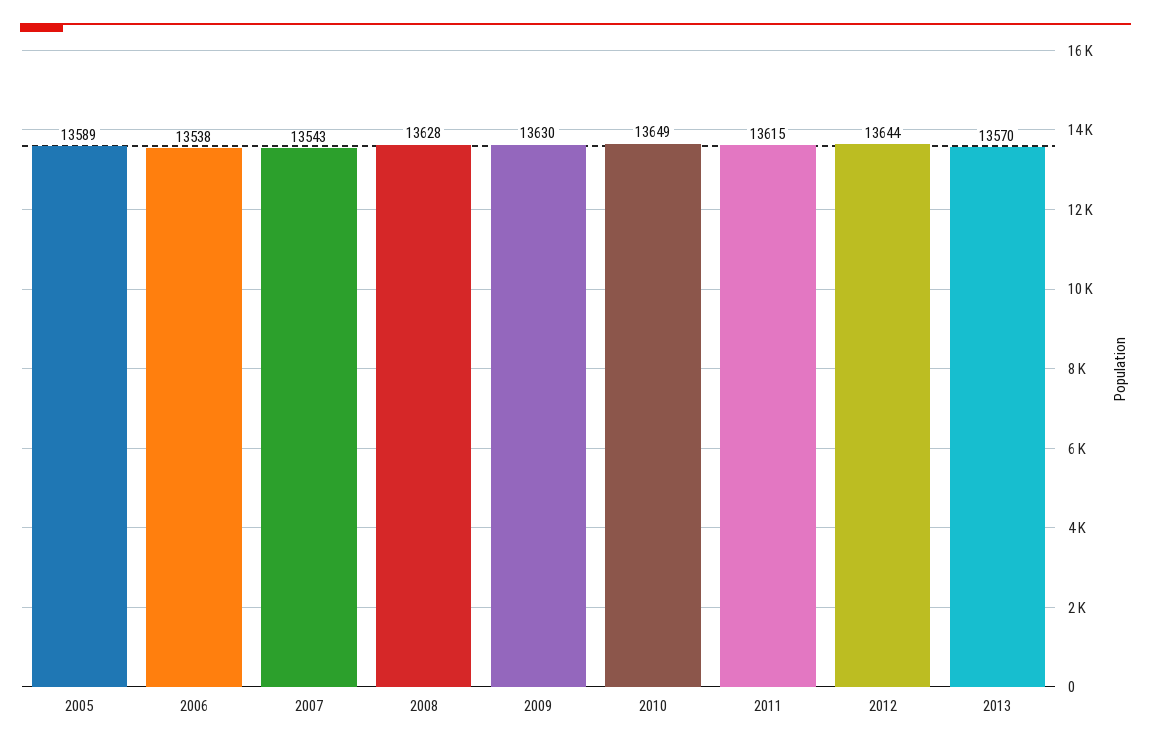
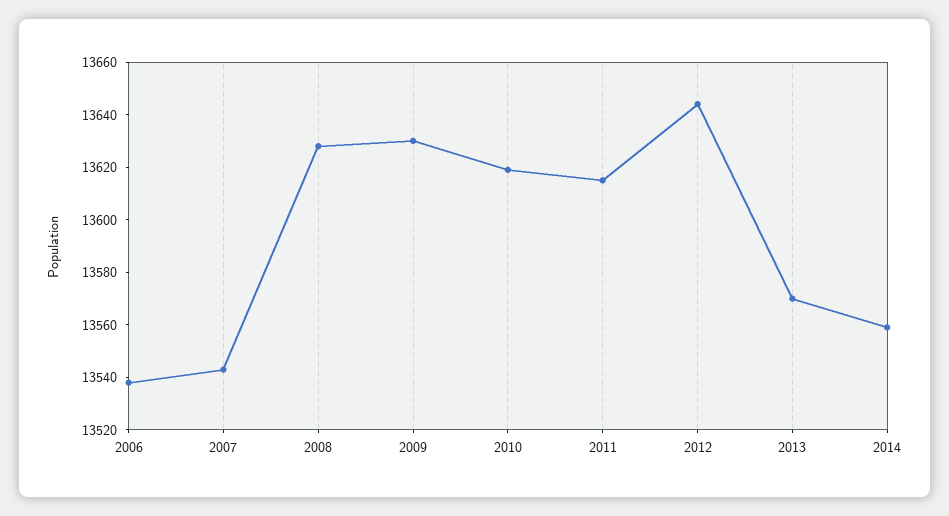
2005: 13589 -> none
2010: 13649 -> 13620
2014: none -> 13560

